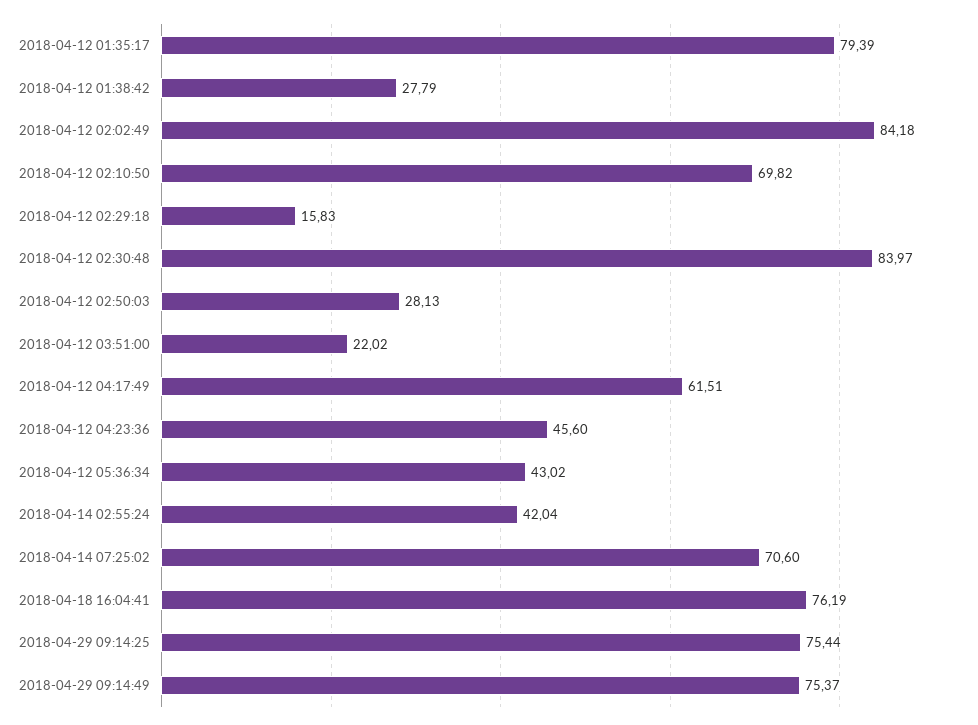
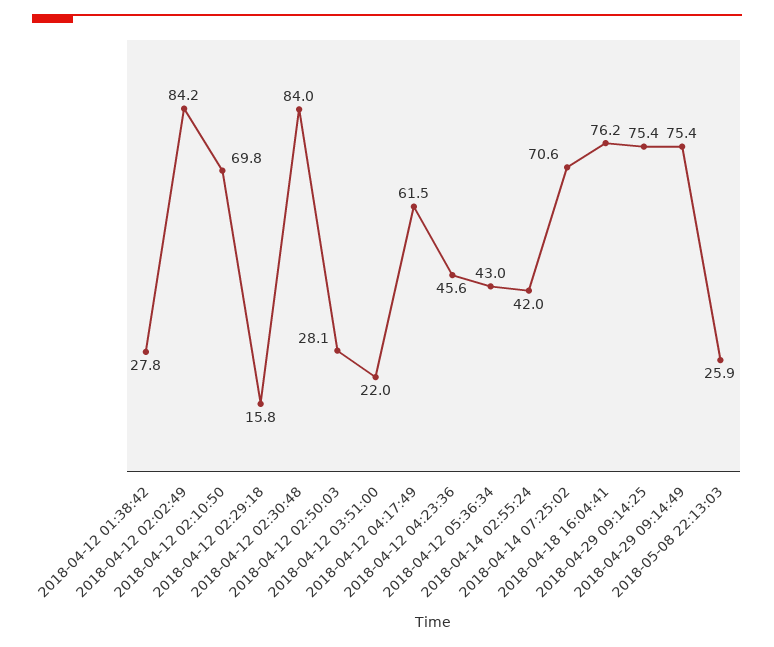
2018-04-12 01:35:17: 79.39 -> none
2018-05-08 22:13:03: none -> 25.9

